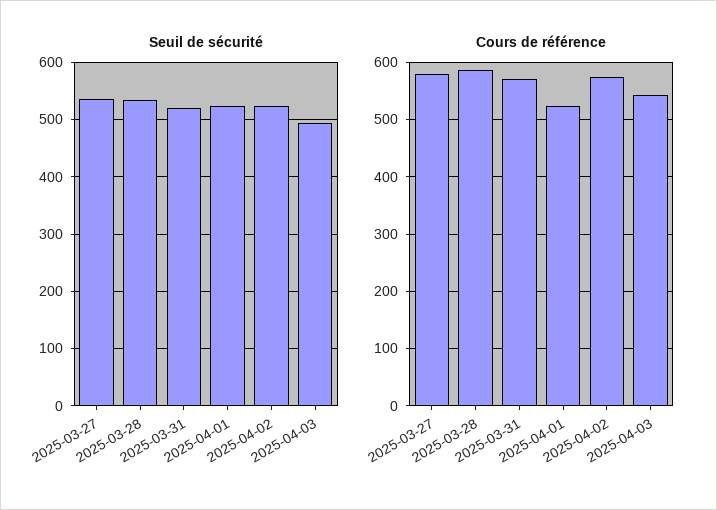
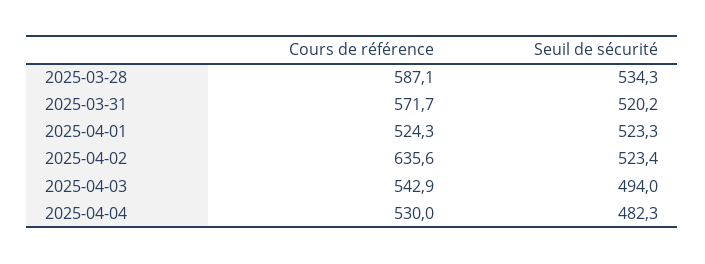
Seuil de sécurité, 2025-03-27: 540 -> none
Cours de référence, 2025-03-27: 580 -> none
Cours de référence, 2025-04-02: 580 -> 635.6
Cours de référence, 2025-04-04: none -> 530
Seuil de sécurité, 2025-04-04: none -> 482.3

